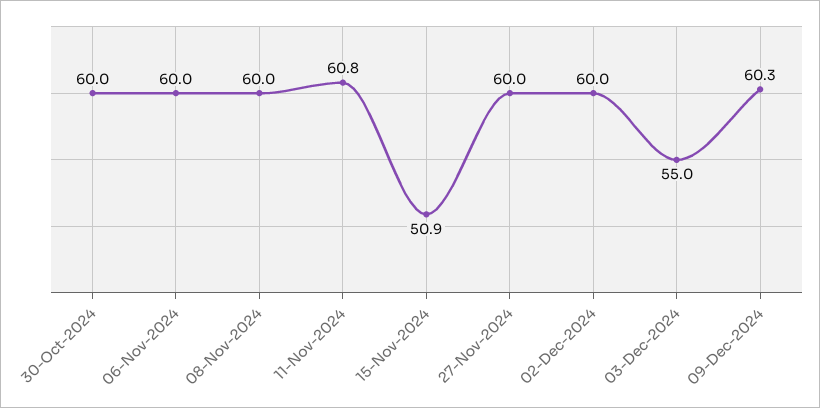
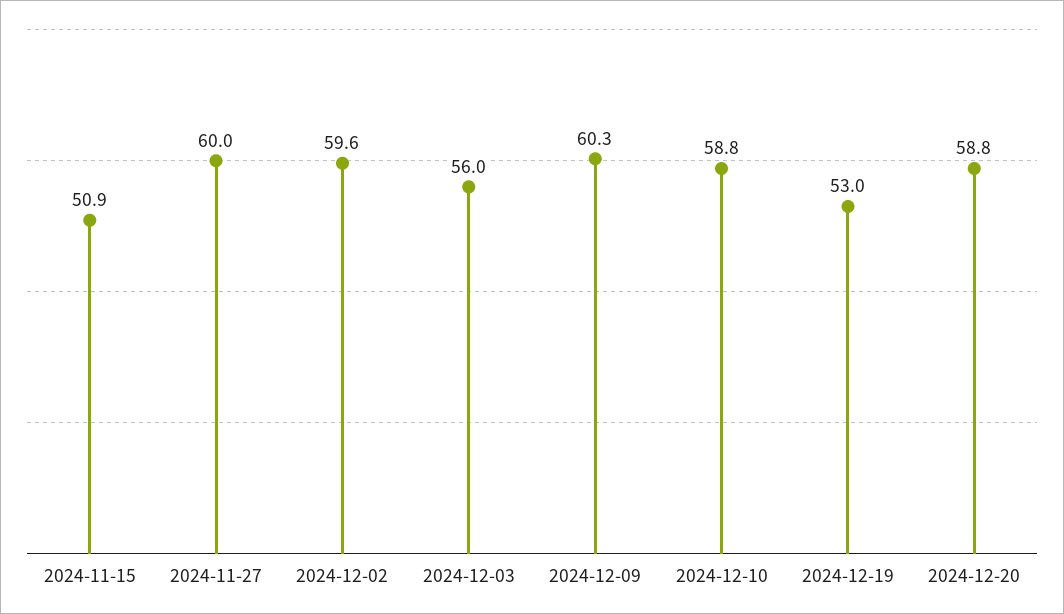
30-Oct-2024: 60 -> none
06-Nov-2024: 60 -> none
08-Nov-2024: 60 -> none
11-Nov-2024: 60.8 -> none
02-Dec-2024: 60 -> 59.6
03-Dec-2024: 55 -> 56
2024-12-10: none -> 58.8
2024-12-19: none -> 53
2024-12-20: none -> 58.8

